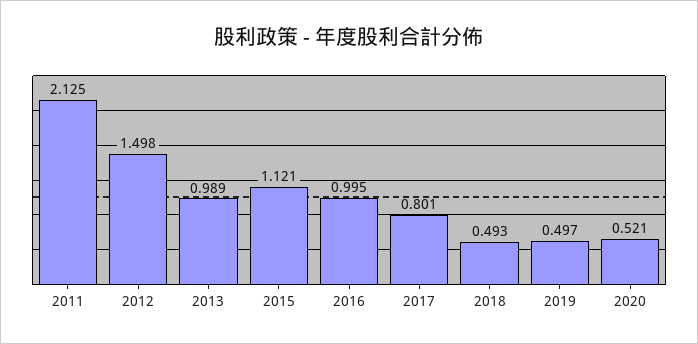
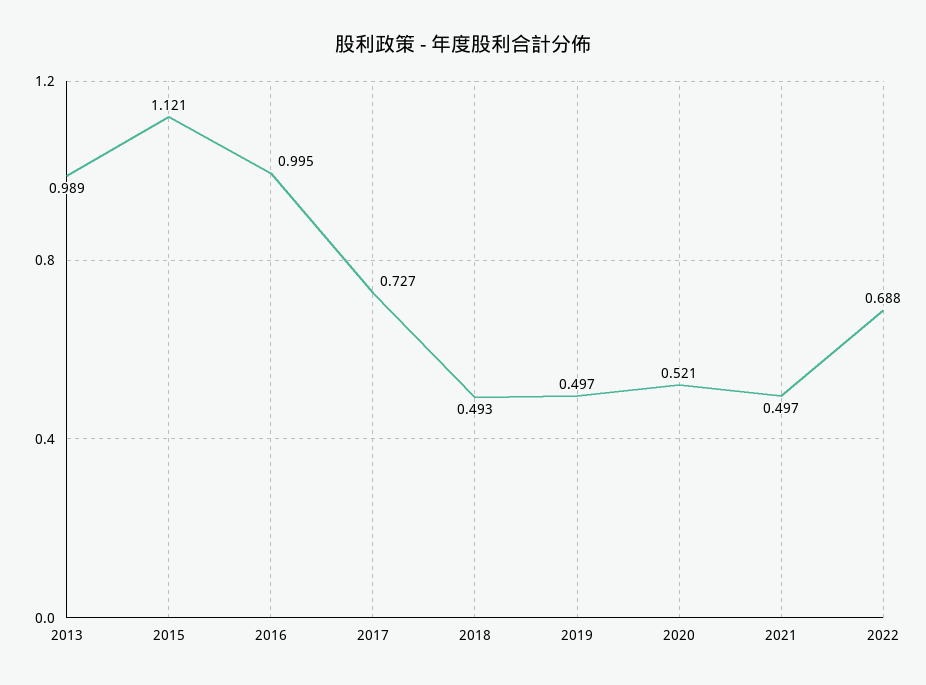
2011: 2.125 -> none
2012: 1.498 -> none
2017: 0.801 -> 0.727
2021: none -> 0.497
2022: none -> 0.688

